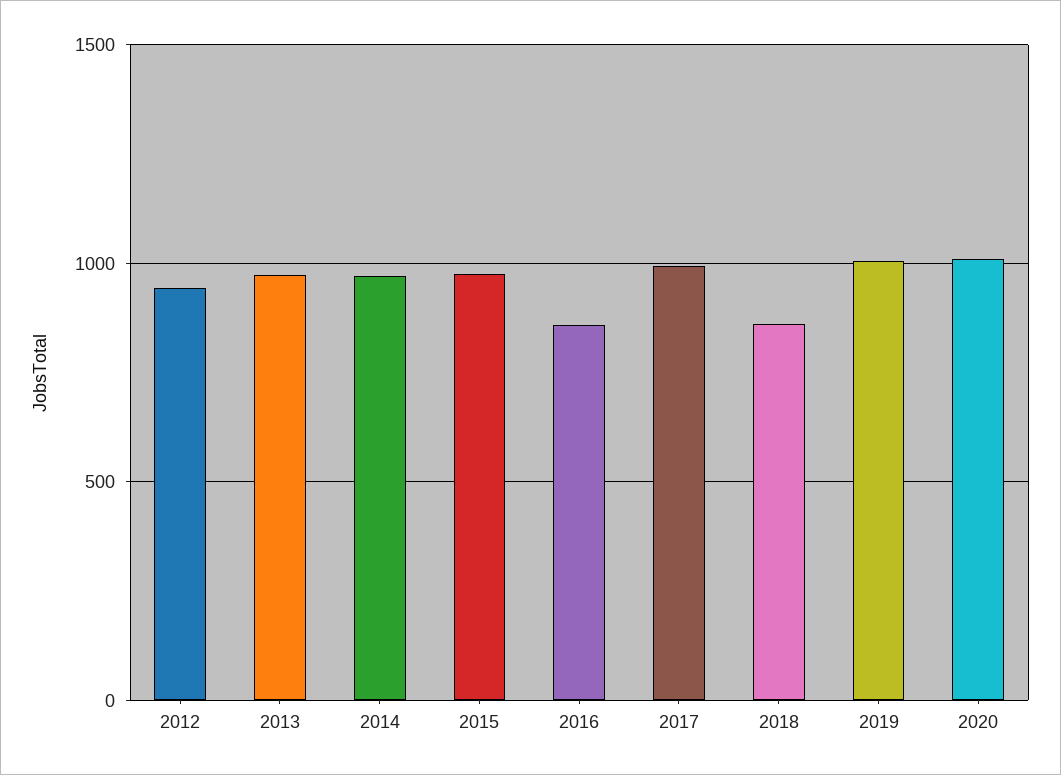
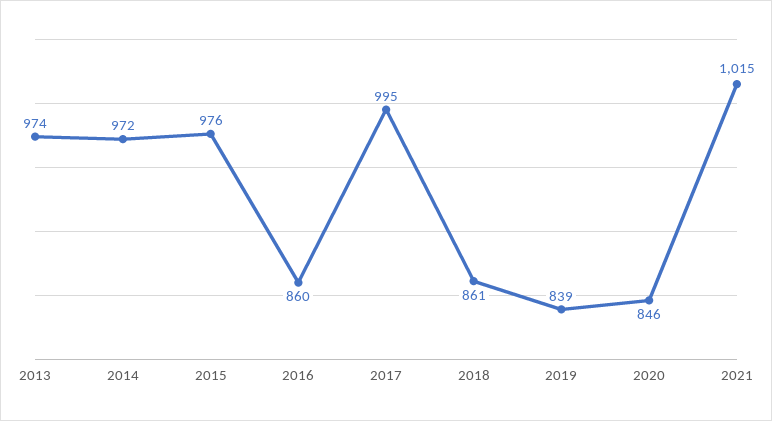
2012: 950 -> none
2019: 1000 -> 839
2020: 1000 -> 846
2021: none -> 1015

